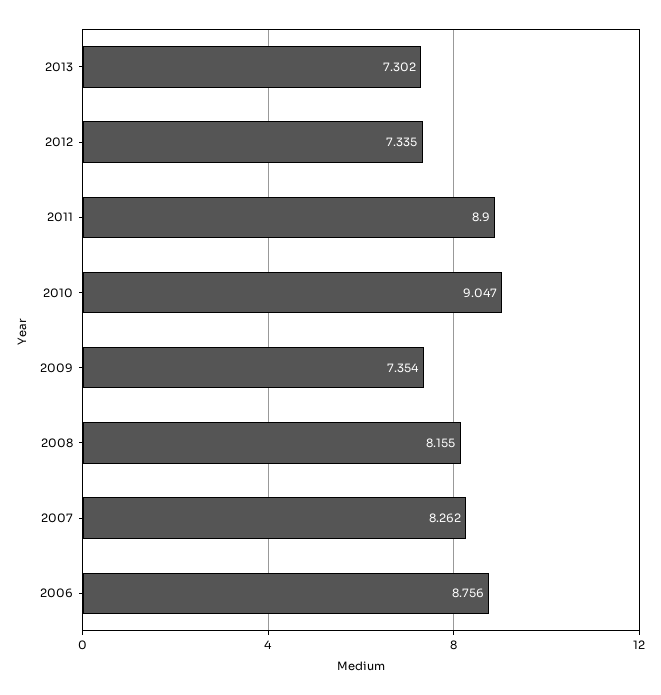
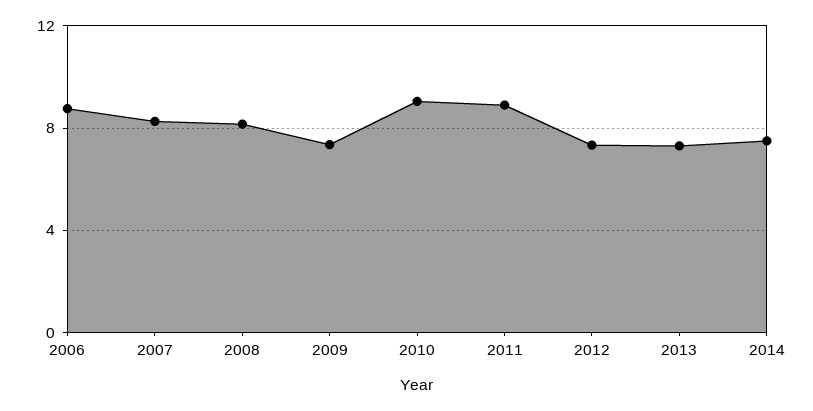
2014: none -> 7.5

